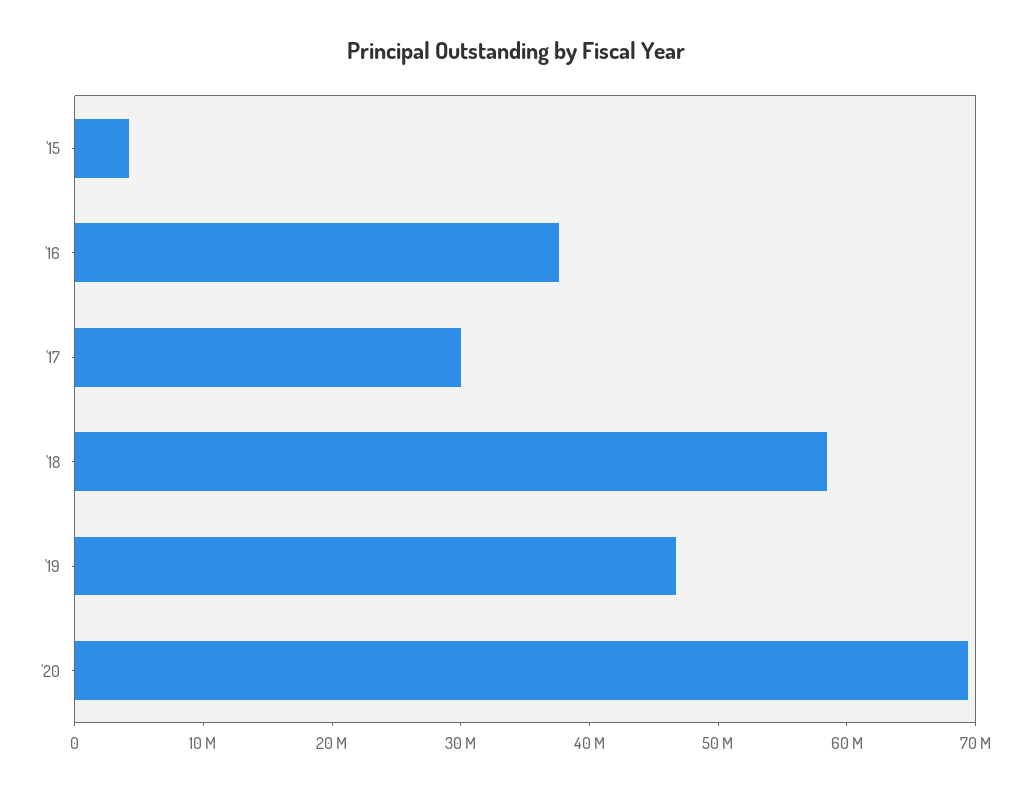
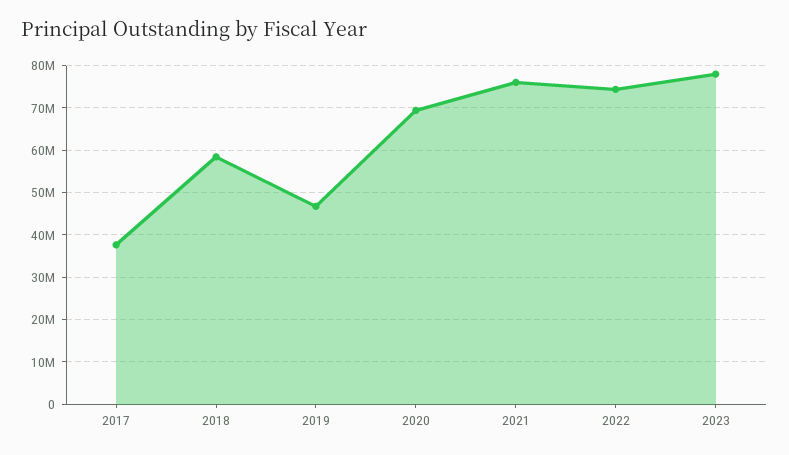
'15: 4000000 -> none
'16: 38000000 -> none
'17: 30000000 -> 38000000
2021: none -> 76000000
2022: none -> 74000000
2023: none -> 78000000

